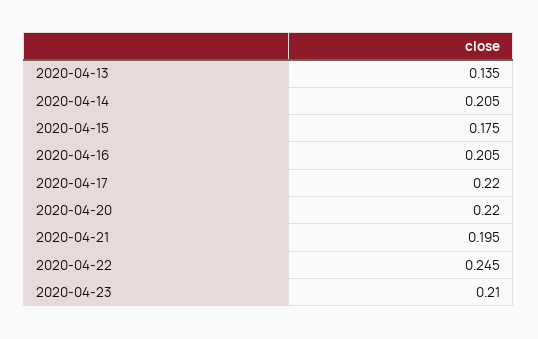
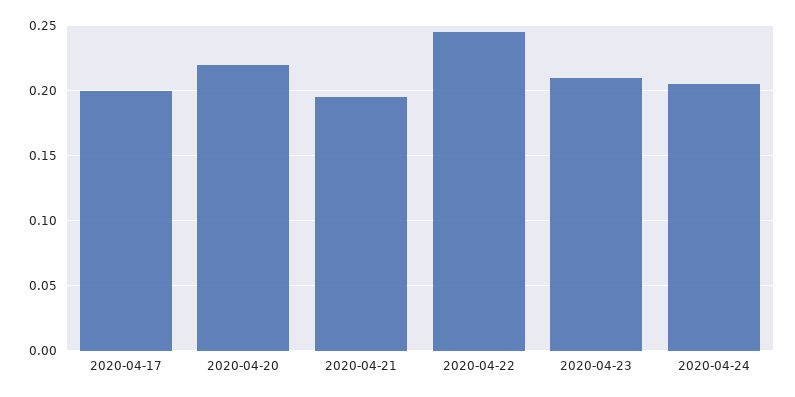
2020-04-13: 0.135 -> none
2020-04-14: 0.205 -> none
2020-04-15: 0.175 -> none
2020-04-16: 0.205 -> none
2020-04-17: 0.22 -> 0.2
2020-04-24: none -> 0.205

